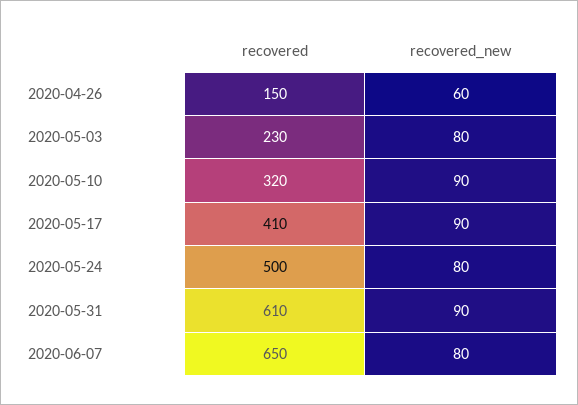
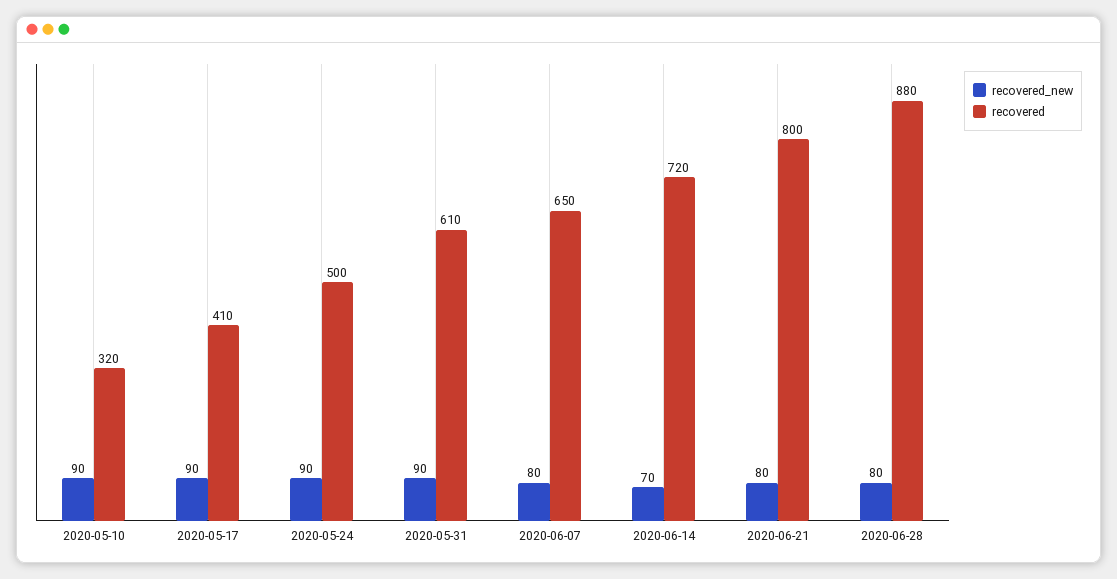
recovered, 2020-04-26: 150 -> none
recovered_new, 2020-04-26: 60 -> none
recovered, 2020-05-03: 230 -> none
recovered_new, 2020-05-03: 80 -> none
recovered_new, 2020-05-24: 80 -> 90
recovered_new, 2020-06-14: none -> 70
recovered, 2020-06-14: none -> 720
recovered_new, 2020-06-21: none -> 80
recovered, 2020-06-21: none -> 800
recovered_new, 2020-06-28: none -> 80
recovered, 2020-06-28: none -> 880

